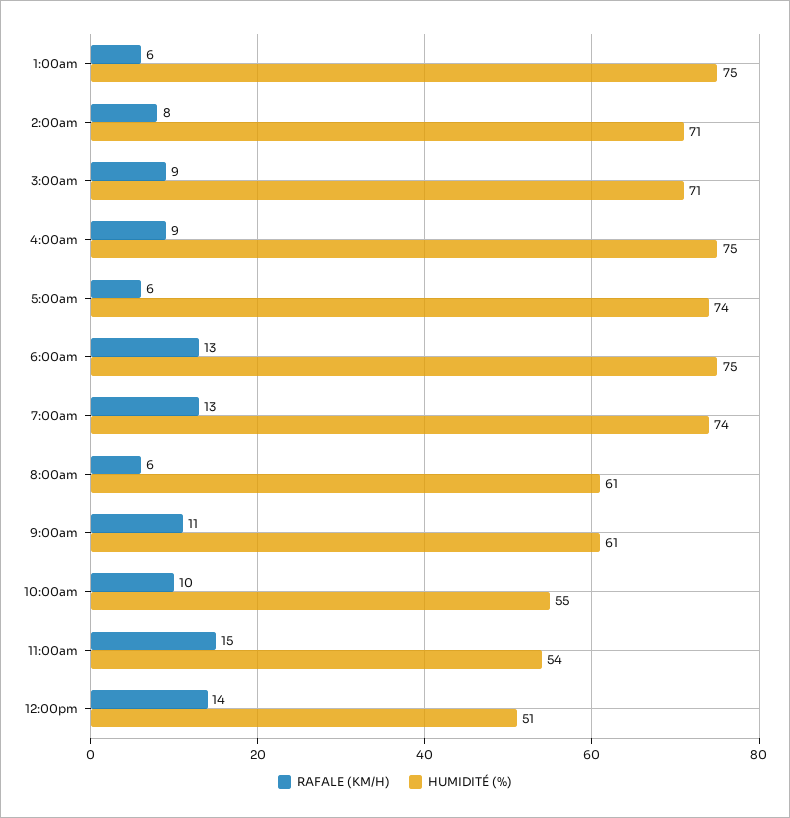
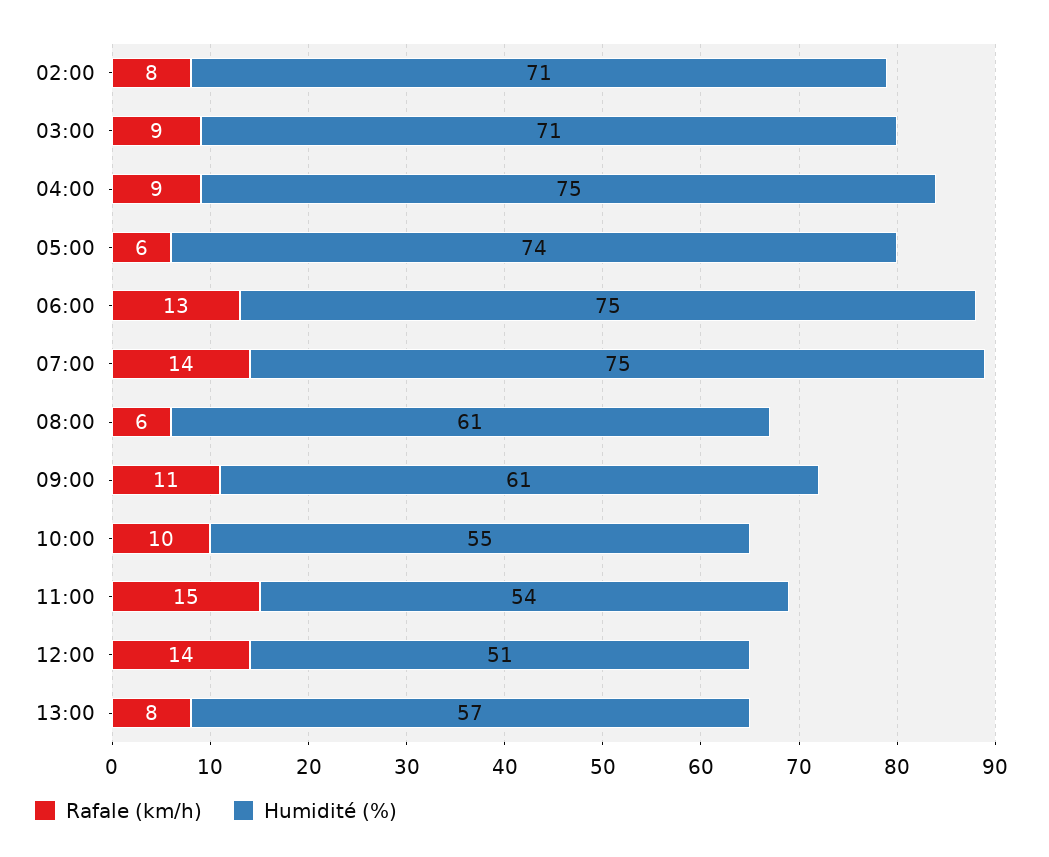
RAFALE (KM/H), 1:00am: 6 -> none
HUMIDITÉ (%), 1:00am: 75 -> none
RAFALE (KM/H), 7:00am: 13 -> 14
HUMIDITÉ (%), 7:00am: 74 -> 75
RAFALE (KM/H), 13:00: none -> 8
HUMIDITÉ (%), 13:00: none -> 57

